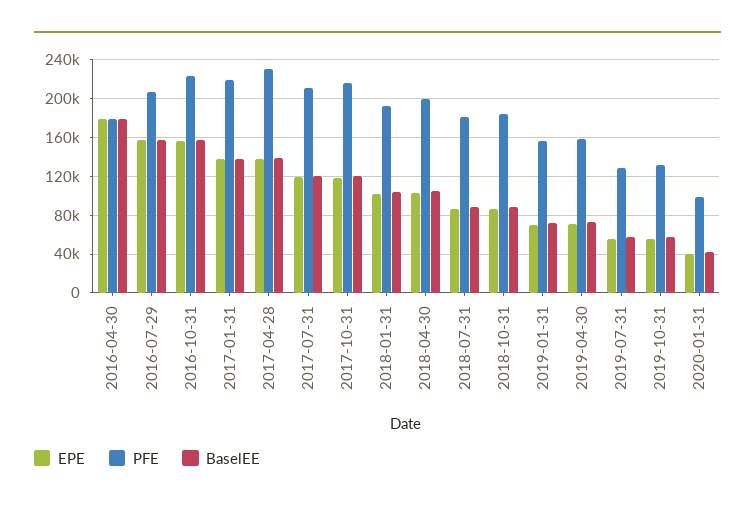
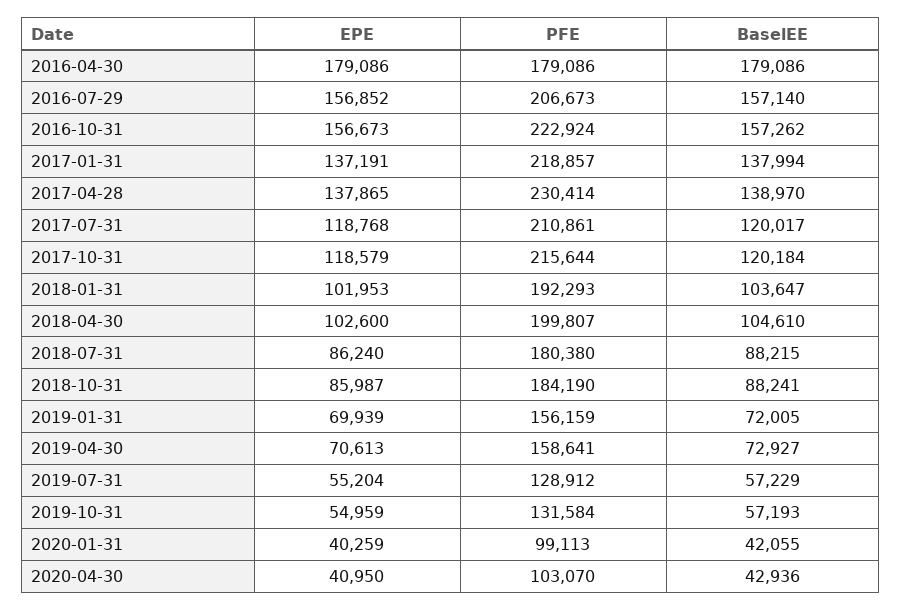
EPE, 2020-04-30: none -> 40950
PFE, 2020-04-30: none -> 103070
BaselEE, 2020-04-30: none -> 42936

